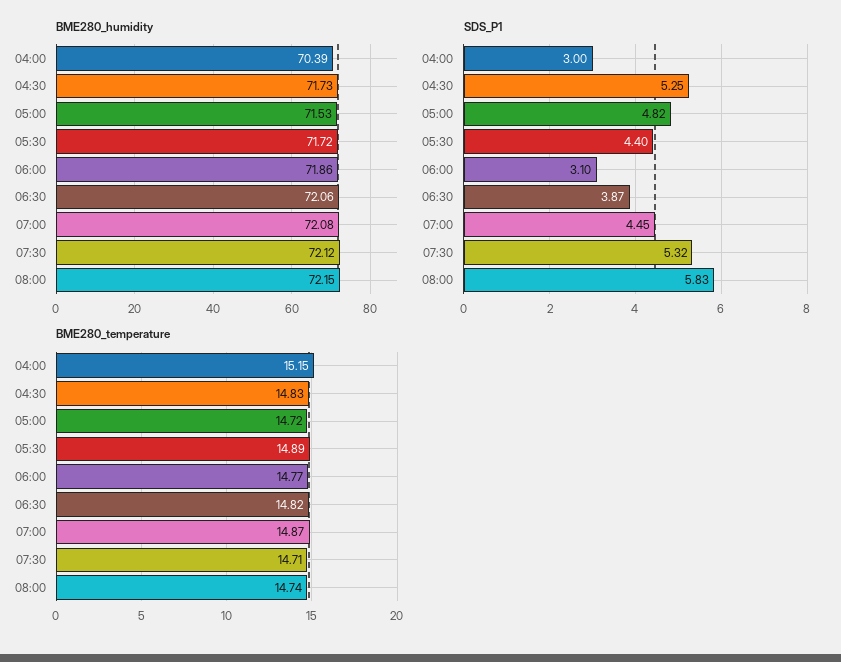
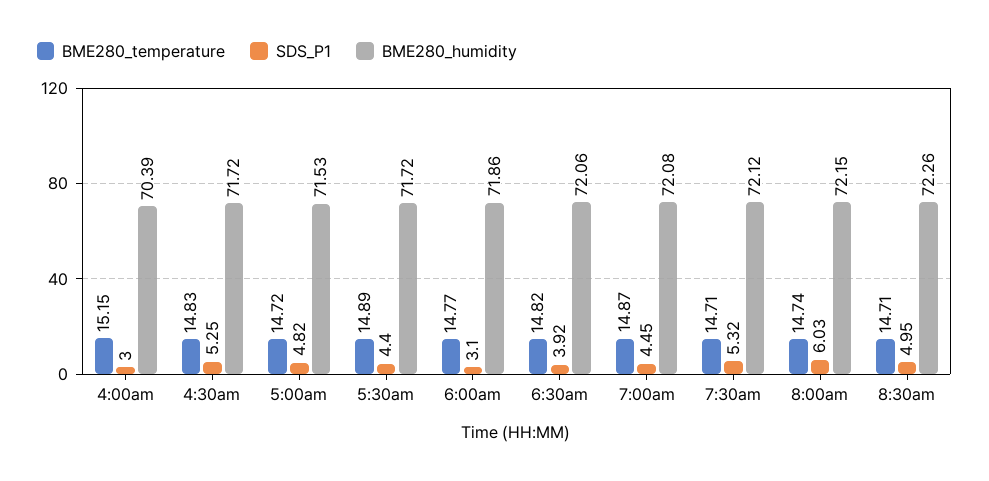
BME280_humidity, 04:30: 71.73 -> 71.72
SDS_P1, 06:30: 3.87 -> 3.92
SDS_P1, 08:00: 5.83 -> 6.03
BME280_temperature, 8:30am: none -> 14.71
SDS_P1, 8:30am: none -> 4.95
BME280_humidity, 8:30am: none -> 72.26

